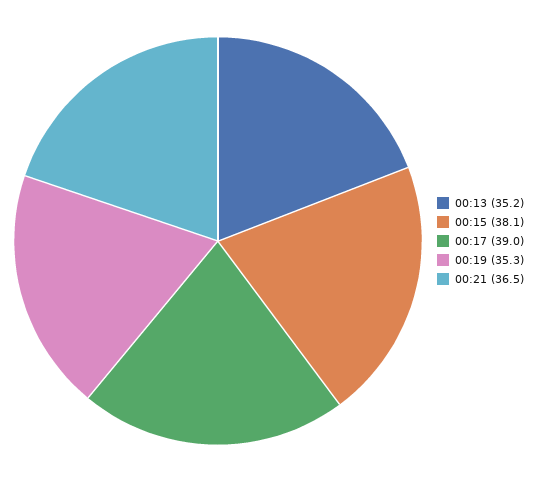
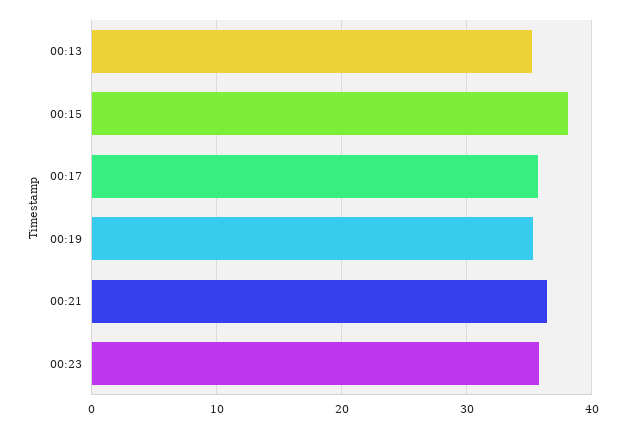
00:17: 39 -> 36
00:23: none -> 36

